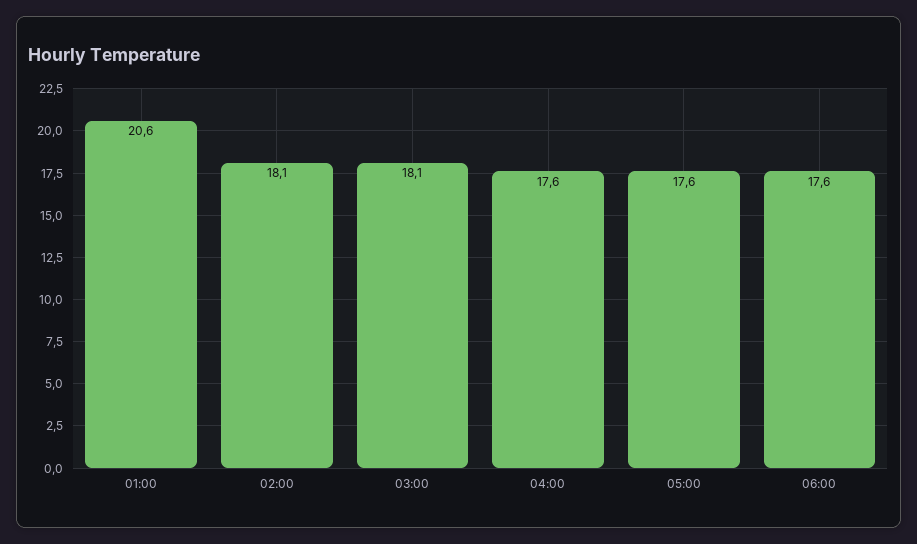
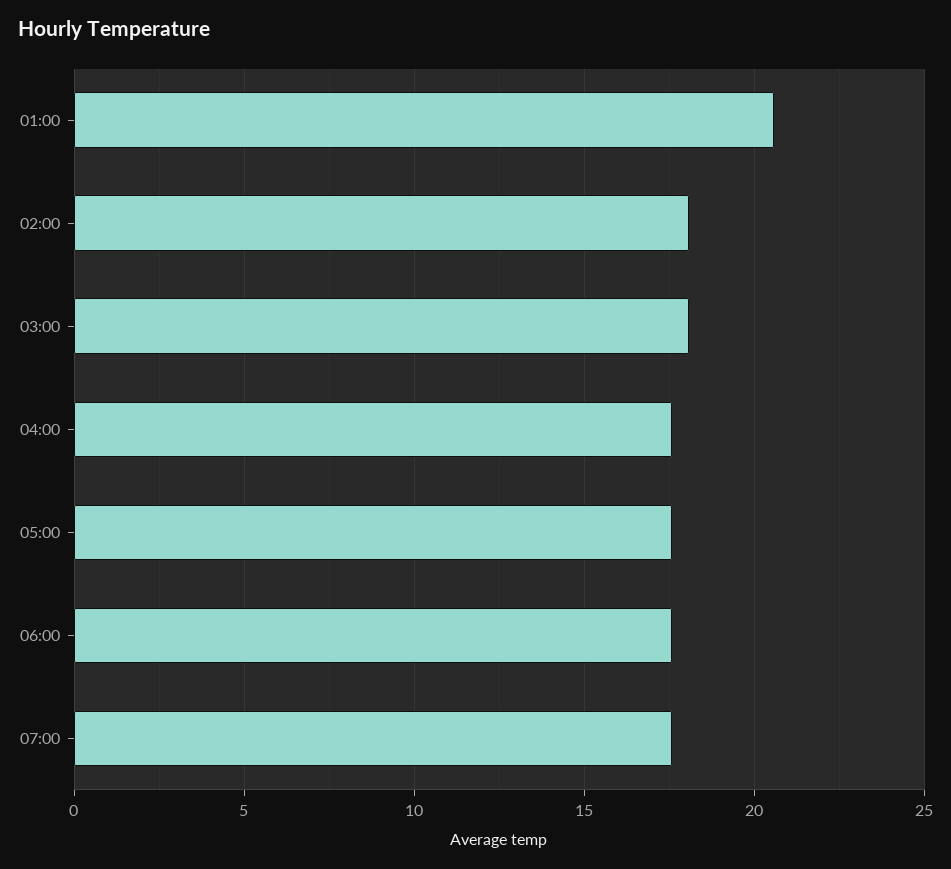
07:00: none -> 17.5

